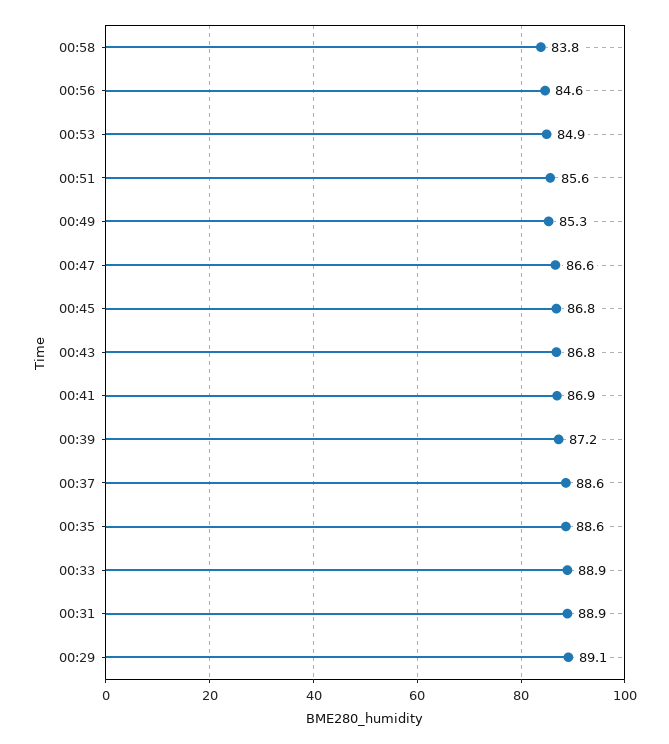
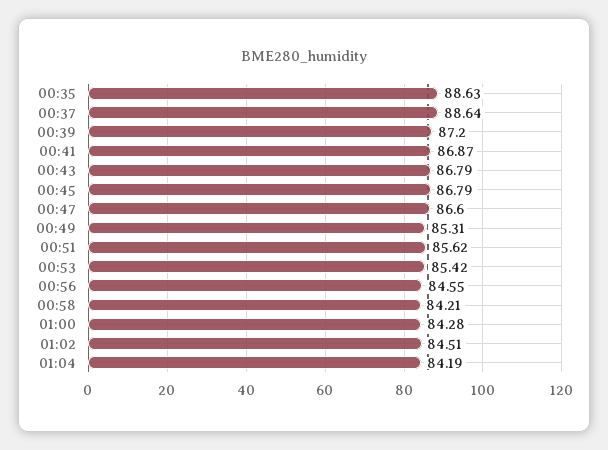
00:58: 83.8 -> 84.21
00:53: 84.9 -> 85.42
00:33: 88.9 -> none
00:31: 88.9 -> none
00:29: 89.1 -> none
01:00: none -> 84.28
01:02: none -> 84.51
01:04: none -> 84.19

